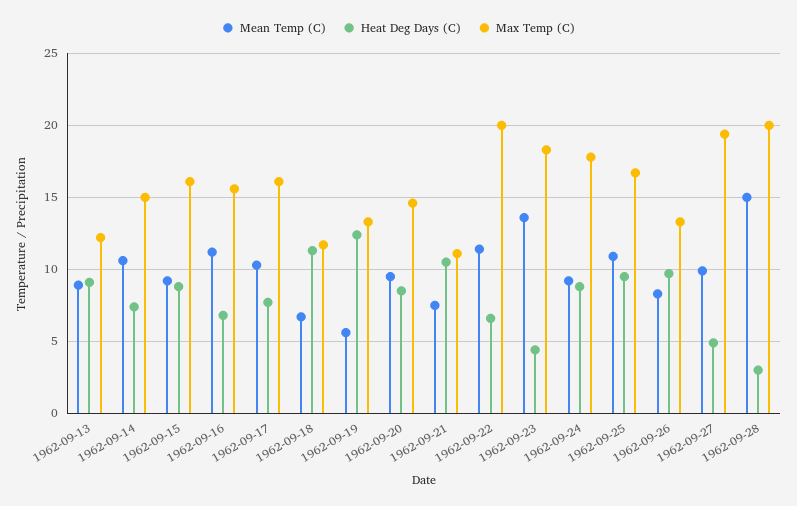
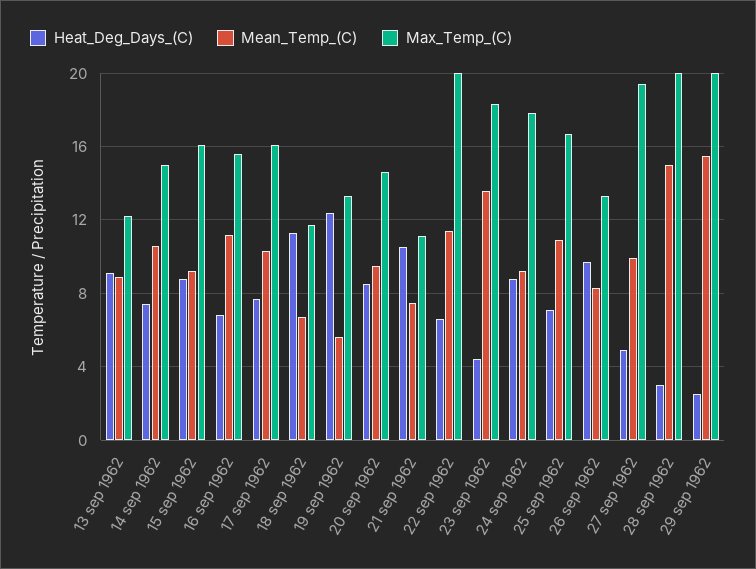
Heat Deg Days (C), 1962-09-25: 9.5 -> 7
Heat Deg Days (C), 29 sep 1962: none -> 2.5
Mean Temp (C), 29 sep 1962: none -> 15.5
Max Temp (C), 29 sep 1962: none -> 20

